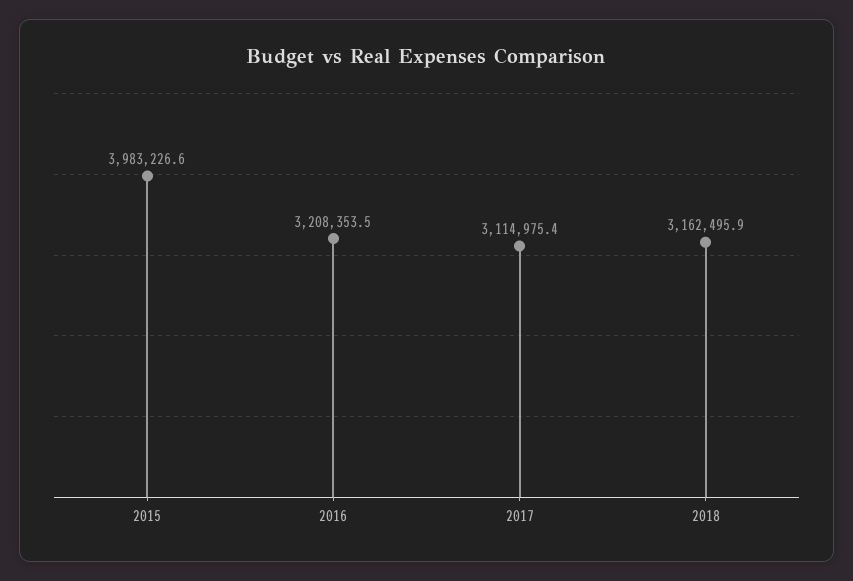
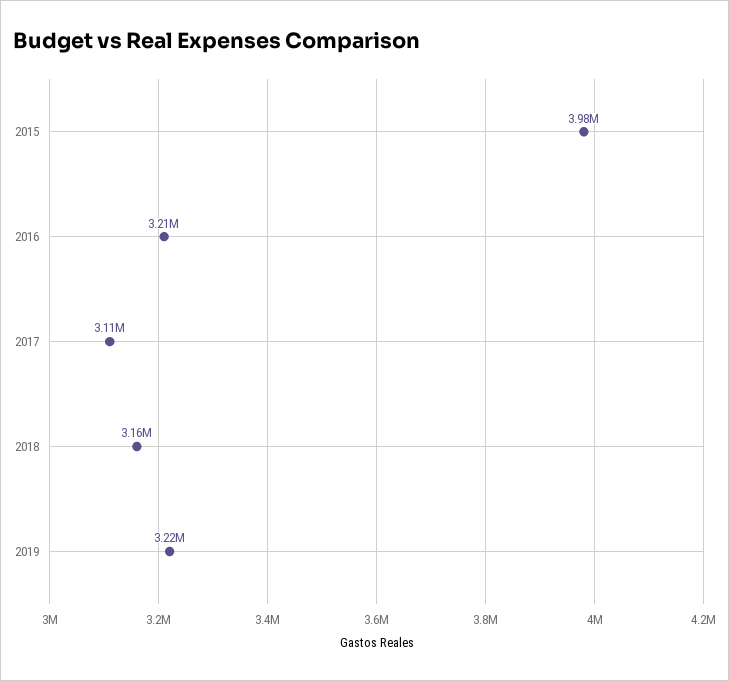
2019: none -> 3220000

